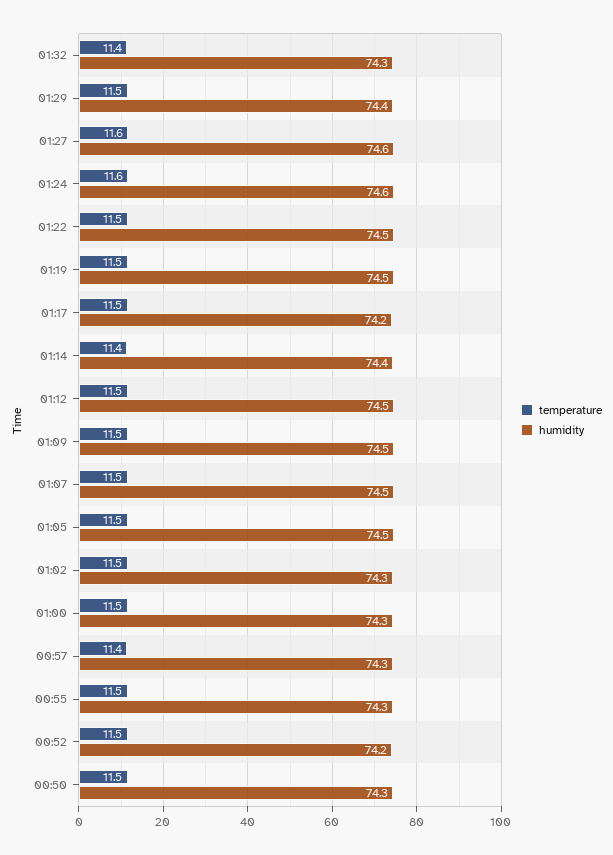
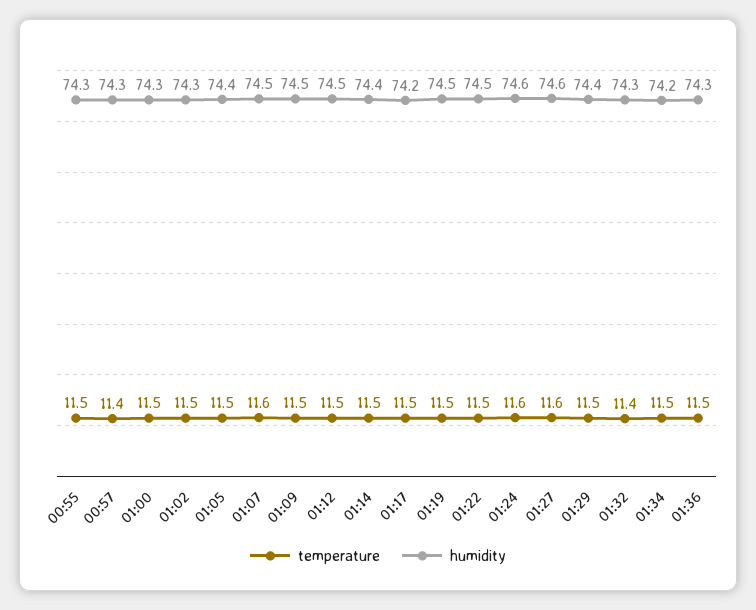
temperature, 01:14: 11.4 -> 11.5
temperature, 01:07: 11.5 -> 11.6
humidity, 01:05: 74.5 -> 74.4
temperature, 00:52: 11.5 -> none
humidity, 00:52: 74.2 -> none
temperature, 00:50: 11.5 -> none
humidity, 00:50: 74.3 -> none
temperature, 01:34: none -> 11.5
humidity, 01:34: none -> 74.2
temperature, 01:36: none -> 11.5
humidity, 01:36: none -> 74.3

